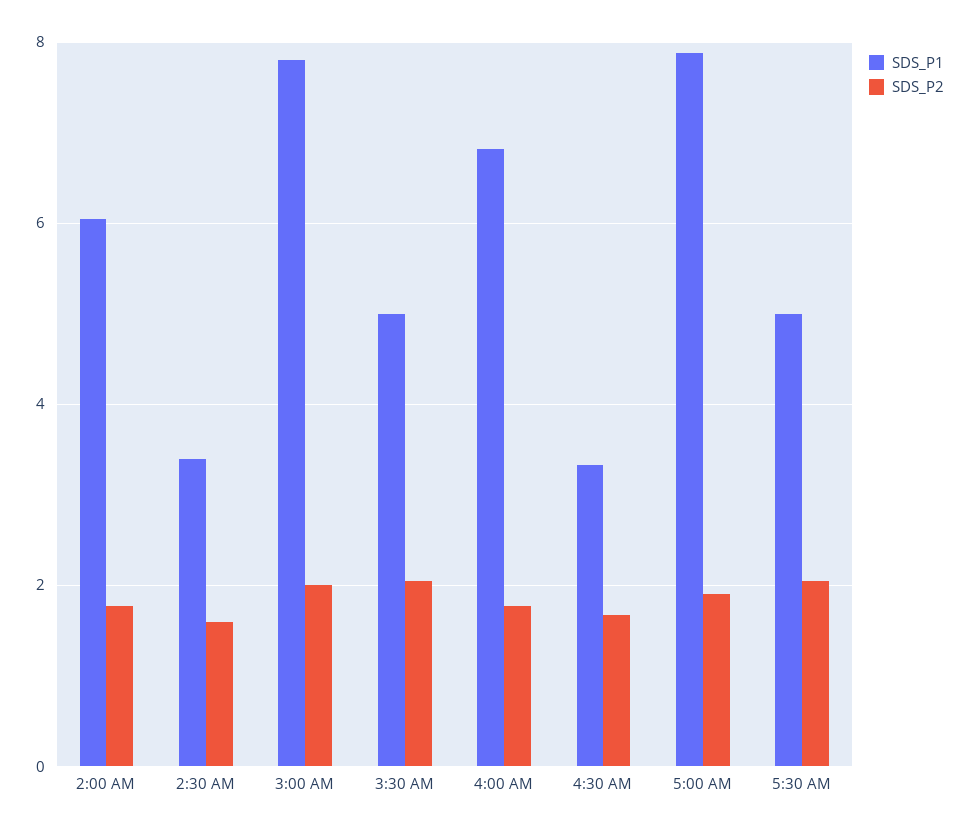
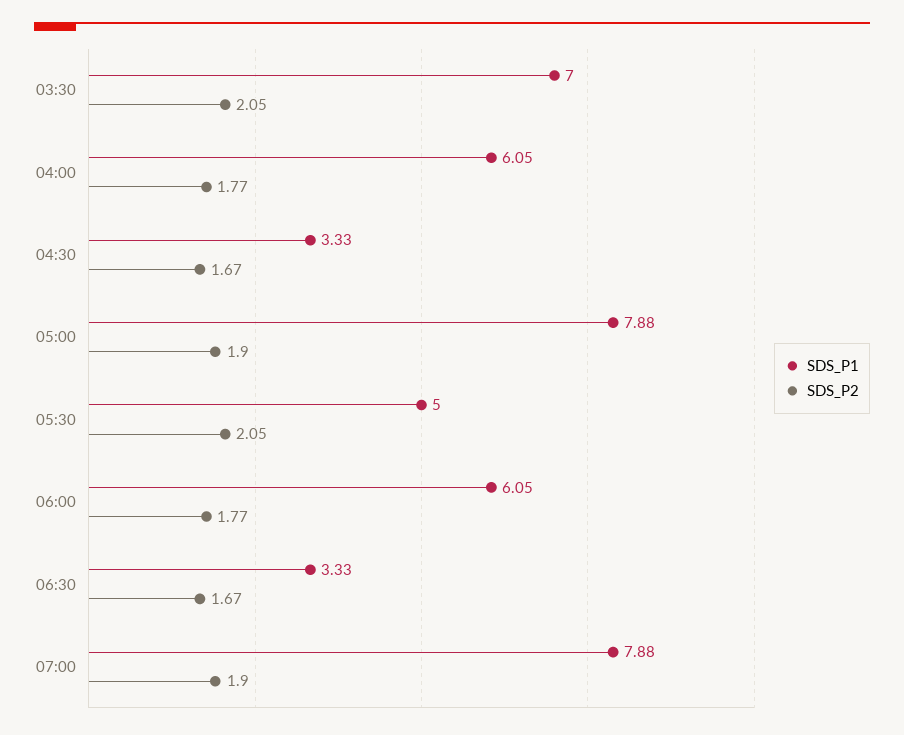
SDS_P1, 2:00 AM: 6 -> none
SDS_P2, 2:00 AM: 1.8 -> none
SDS_P1, 2:30 AM: 3.4 -> none
SDS_P2, 2:30 AM: 1.6 -> none
SDS_P1, 3:00 AM: 7.8 -> none
SDS_P2, 3:00 AM: 2 -> none
SDS_P1, 3:30 AM: 5 -> 7
SDS_P1, 4:00 AM: 6.8 -> 6.05
SDS_P1, 06:00: none -> 6.05
SDS_P2, 06:00: none -> 1.77
SDS_P1, 06:30: none -> 3.33
SDS_P2, 06:30: none -> 1.67
SDS_P1, 07:00: none -> 7.88
SDS_P2, 07:00: none -> 1.9

